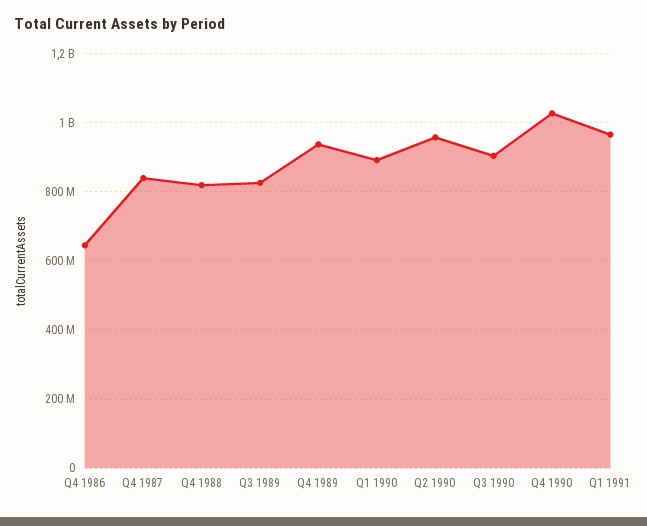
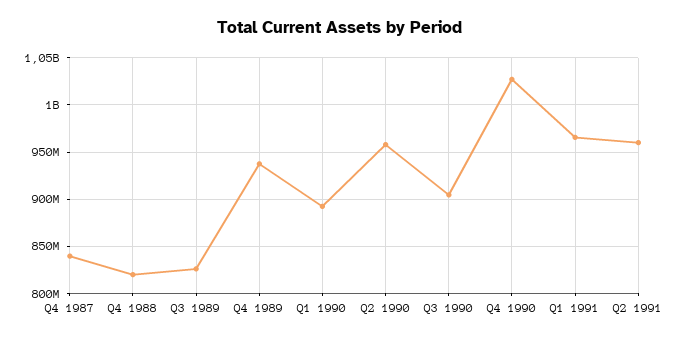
Q4 1986: 640000000 -> none
Q2 1991: none -> 960000000

